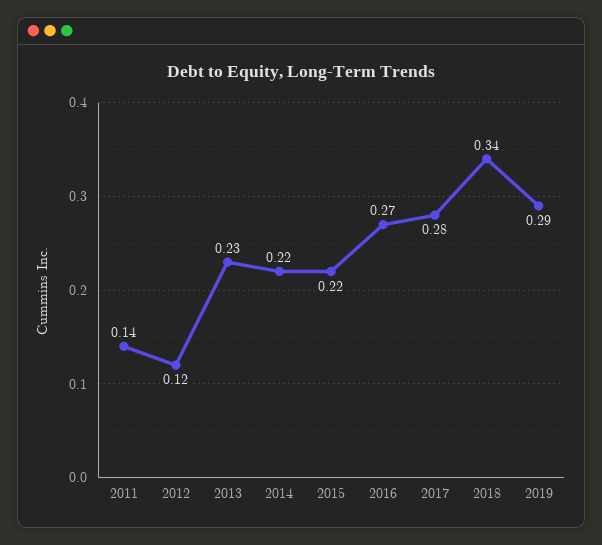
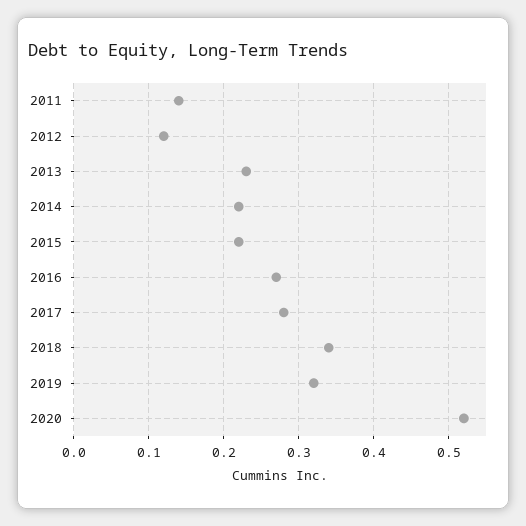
2019: 0.29 -> 0.32
2020: none -> 0.52

